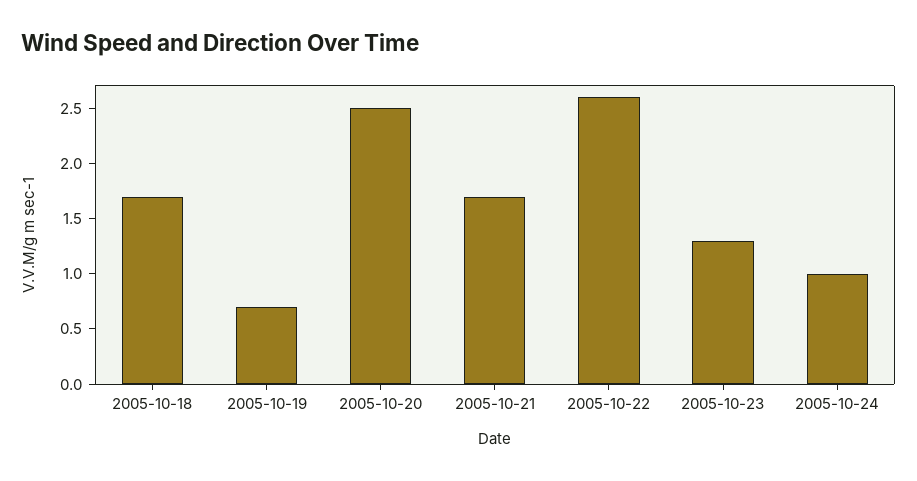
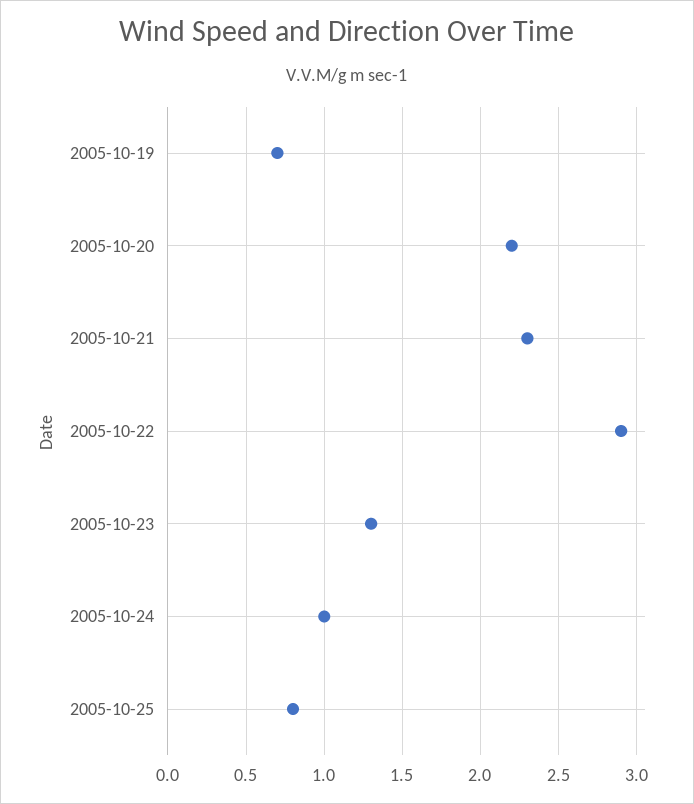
2005-10-18: 1.7 -> none
2005-10-20: 2.5 -> 2.2
2005-10-21: 1.7 -> 2.3
2005-10-22: 2.6 -> 2.9
2005-10-25: none -> 0.8

